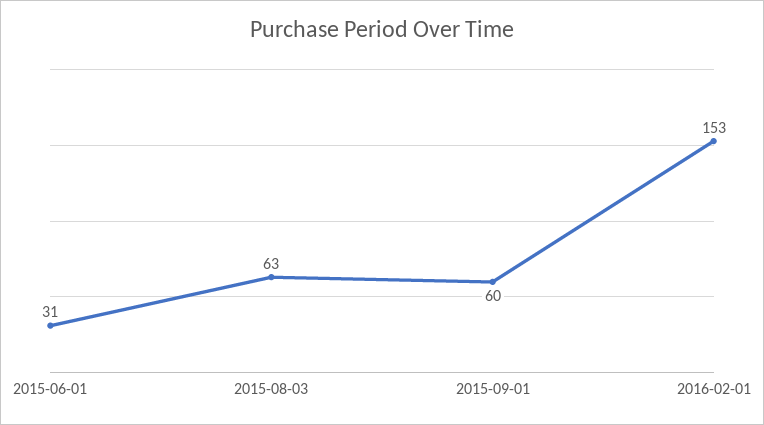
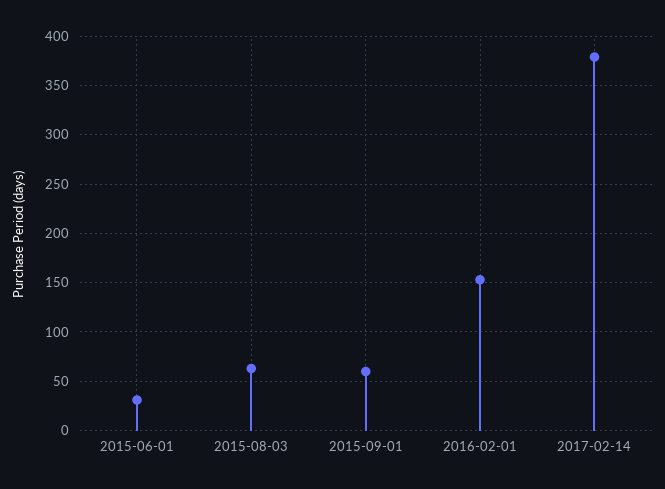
2017-02-14: none -> 380

